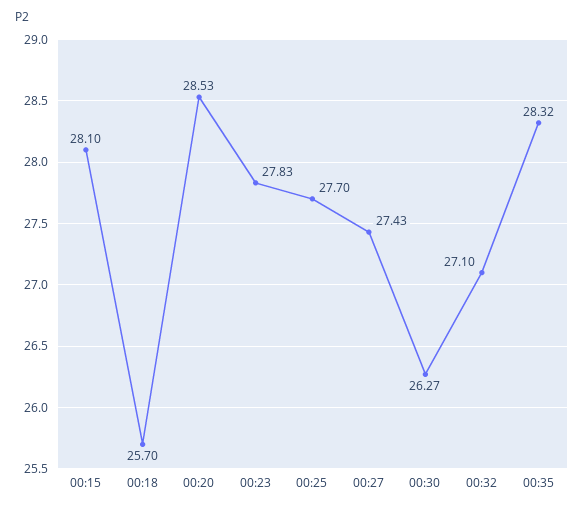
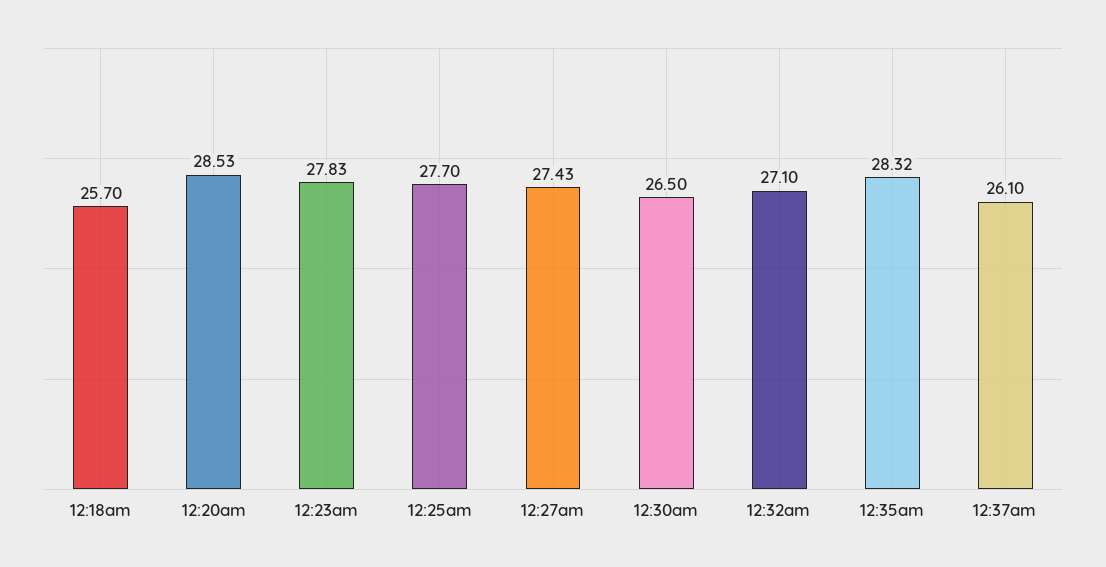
00:15: 28.1 -> none
00:30: 26.27 -> 26.5
12:37am: none -> 26.1

